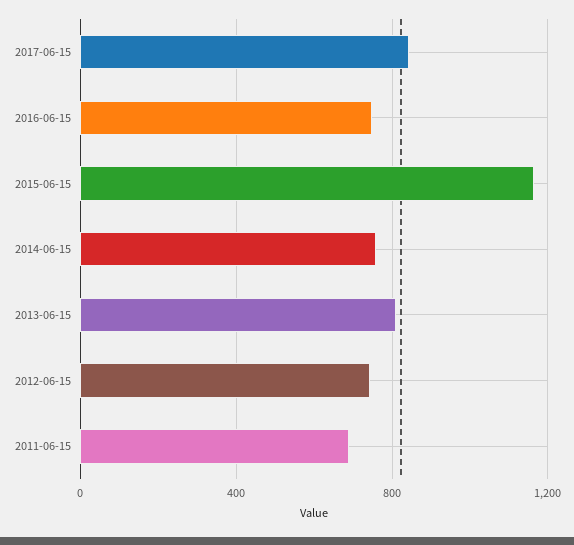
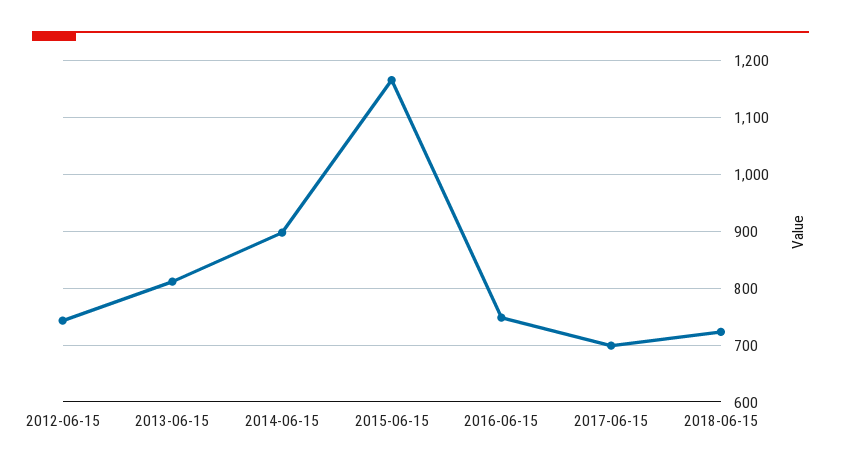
2017-06-15: 850 -> 700
2014-06-15: 750 -> 900
2011-06-15: 700 -> none
2018-06-15: none -> 720

